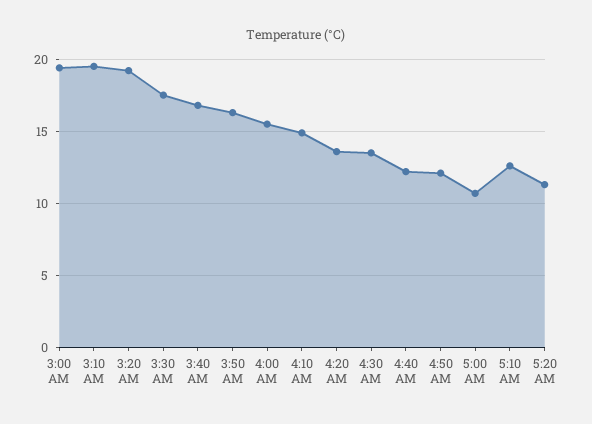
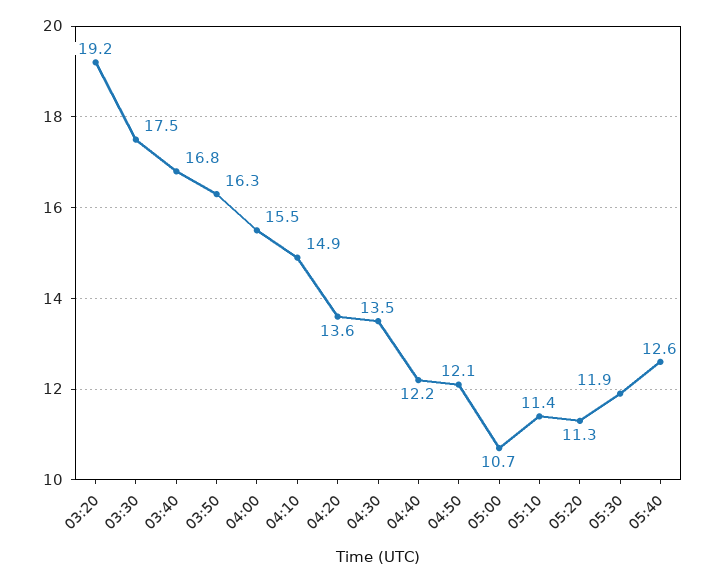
3:00 AM: 19.5 -> none
3:10 AM: 19.5 -> none
5:10 AM: 12.5 -> 11.4
05:30: none -> 11.9
05:40: none -> 12.6

